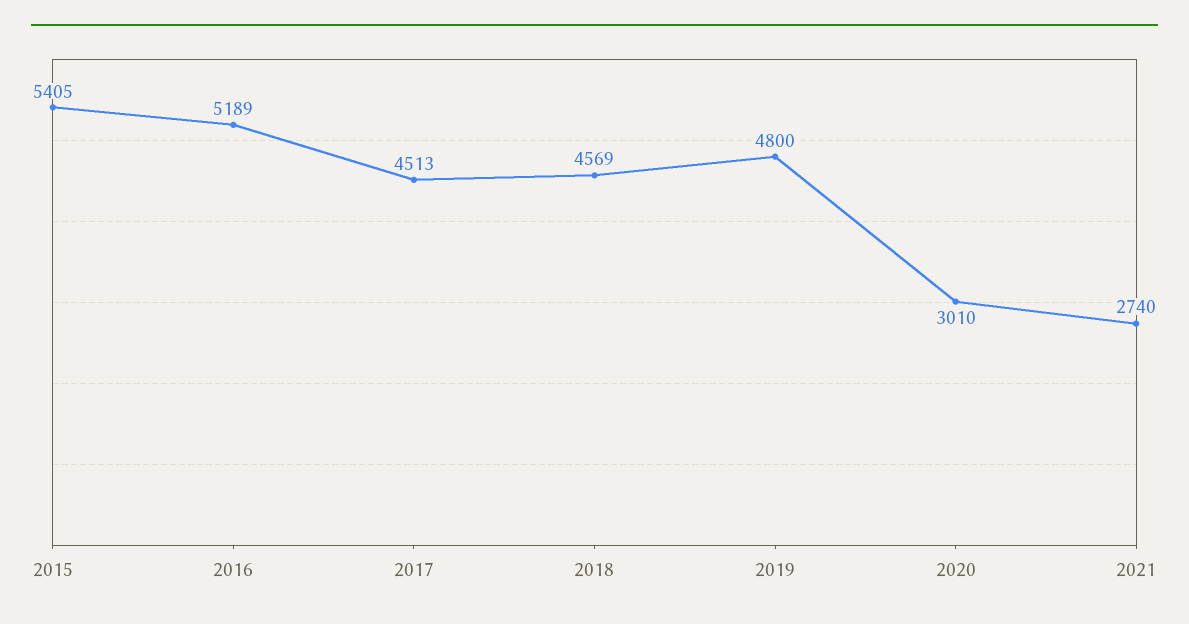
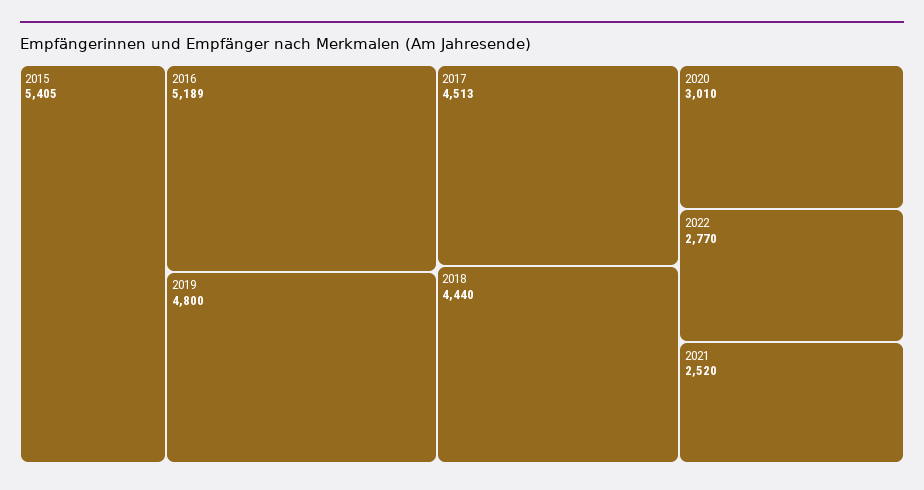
2018: 4569 -> 4440
2021: 2740 -> 2520
2022: none -> 2770

